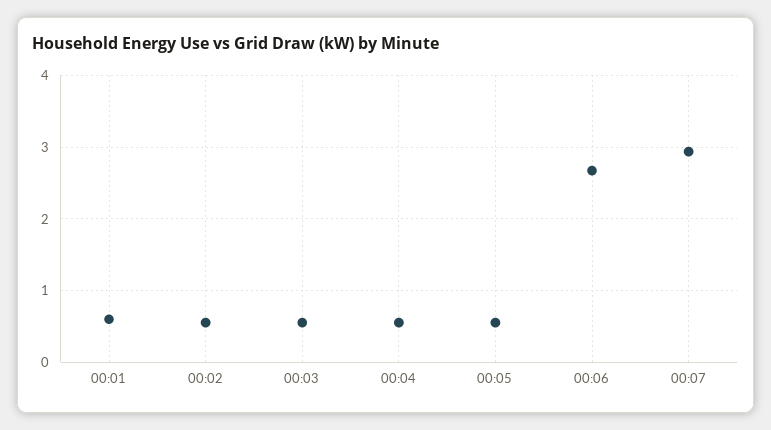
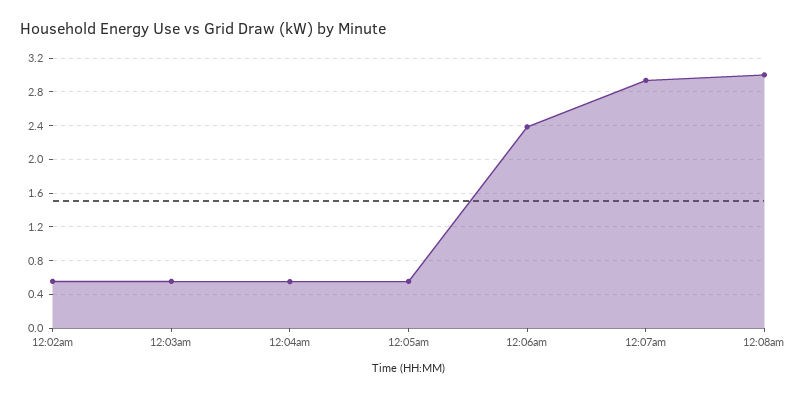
00:01: 0.6 -> none
00:06: 2.7 -> 2.4
12:08am: none -> 3

